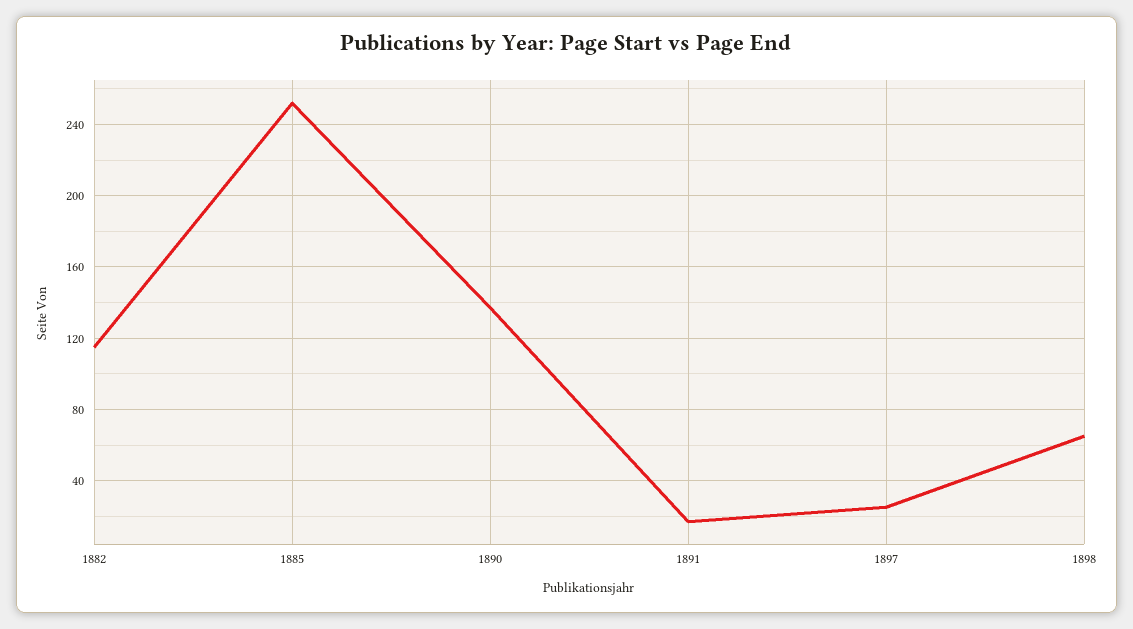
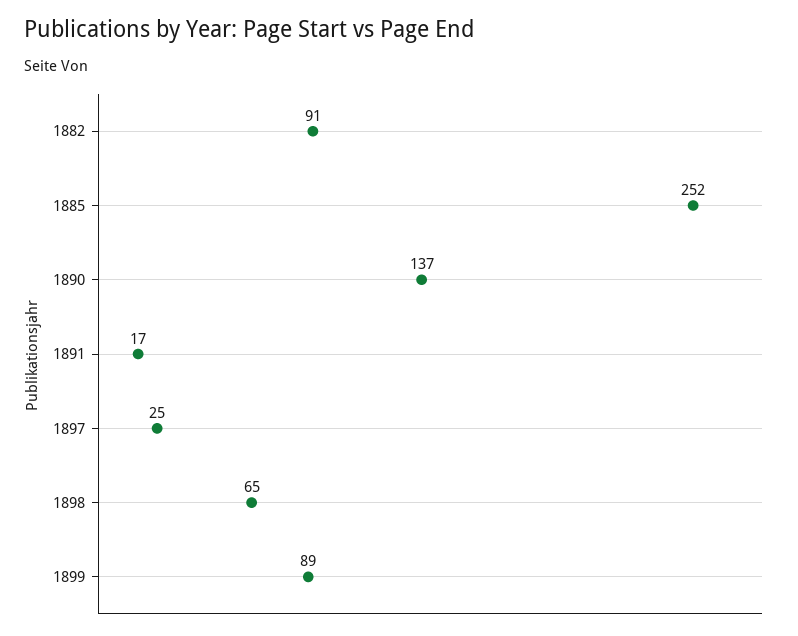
1882: 115 -> 91
1899: none -> 89

